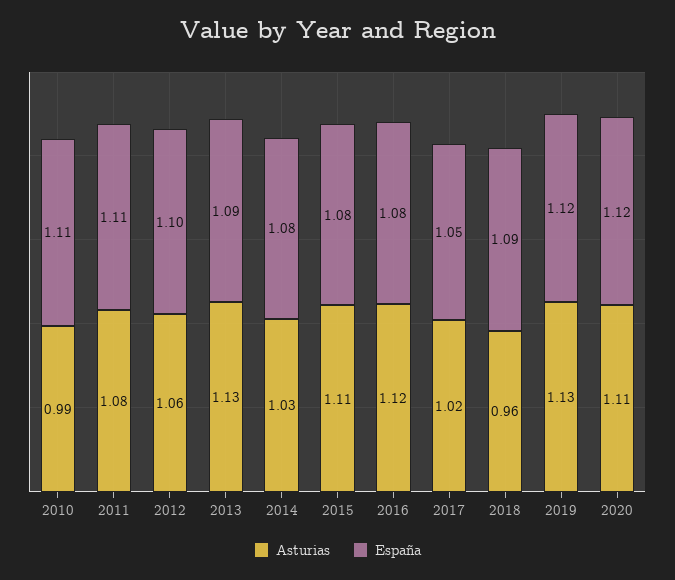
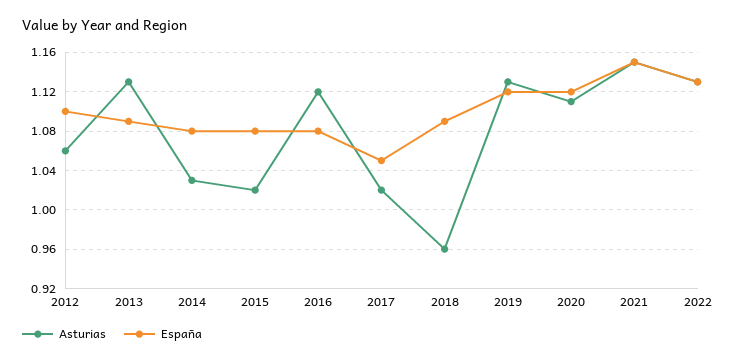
Asturias, 2010: 0.99 -> none
España, 2010: 1.11 -> none
Asturias, 2011: 1.08 -> none
España, 2011: 1.11 -> none
Asturias, 2015: 1.11 -> 1.02
Asturias, 2021: none -> 1.15
España, 2021: none -> 1.15
Asturias, 2022: none -> 1.13
España, 2022: none -> 1.13

